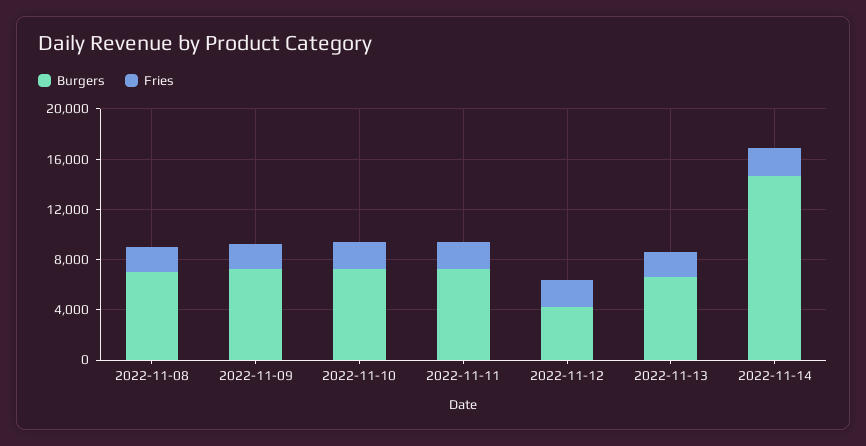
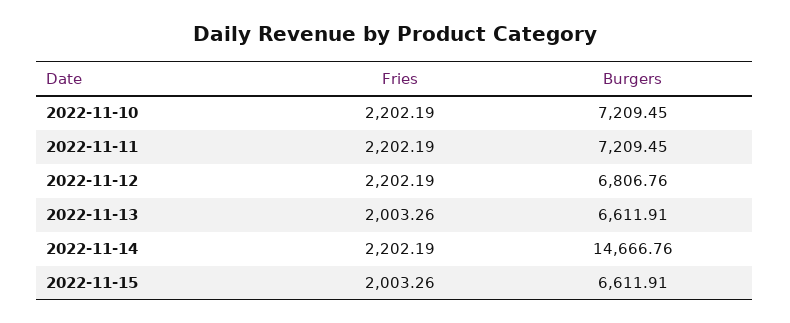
Burgers, 2022-11-08: 7000 -> none
Fries, 2022-11-08: 2000 -> none
Burgers, 2022-11-09: 7000 -> none
Fries, 2022-11-09: 2000 -> none
Burgers, 2022-11-12: 4000 -> 6806.76
Fries, 2022-11-15: none -> 2003.26
Burgers, 2022-11-15: none -> 6611.91

